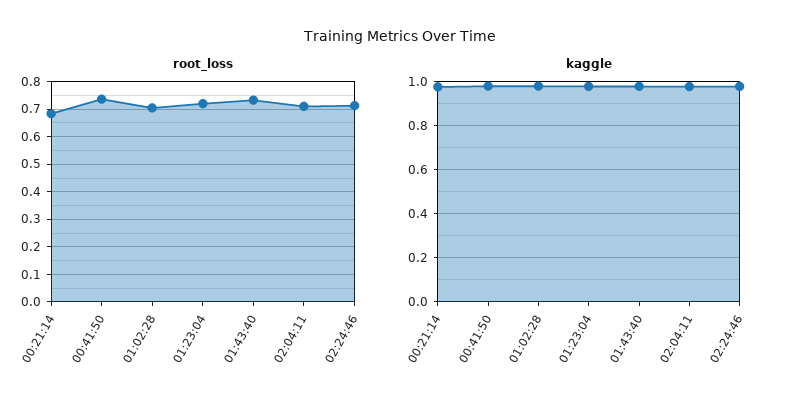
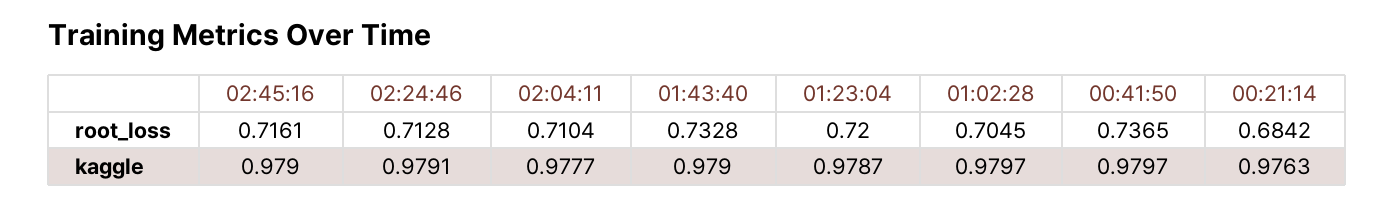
root_loss, 02:45:16: none -> 0.7161
kaggle, 02:45:16: none -> 0.979

